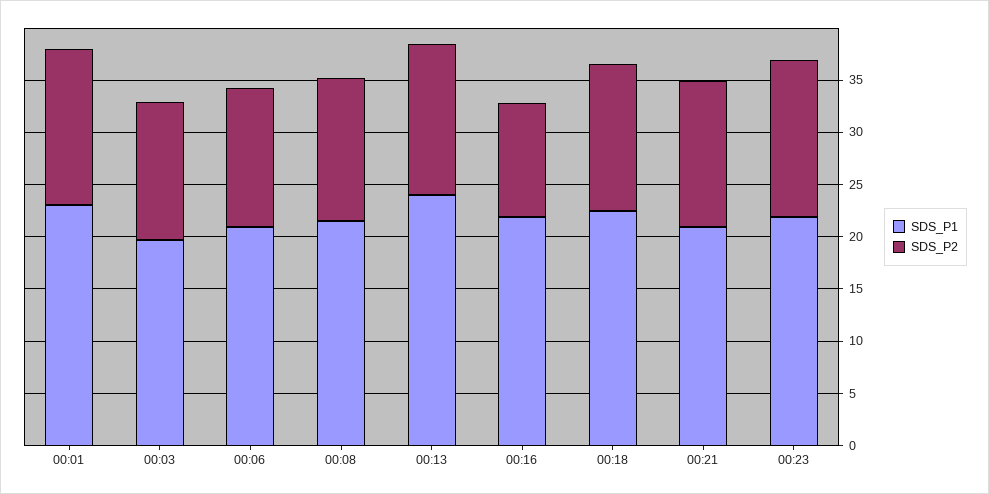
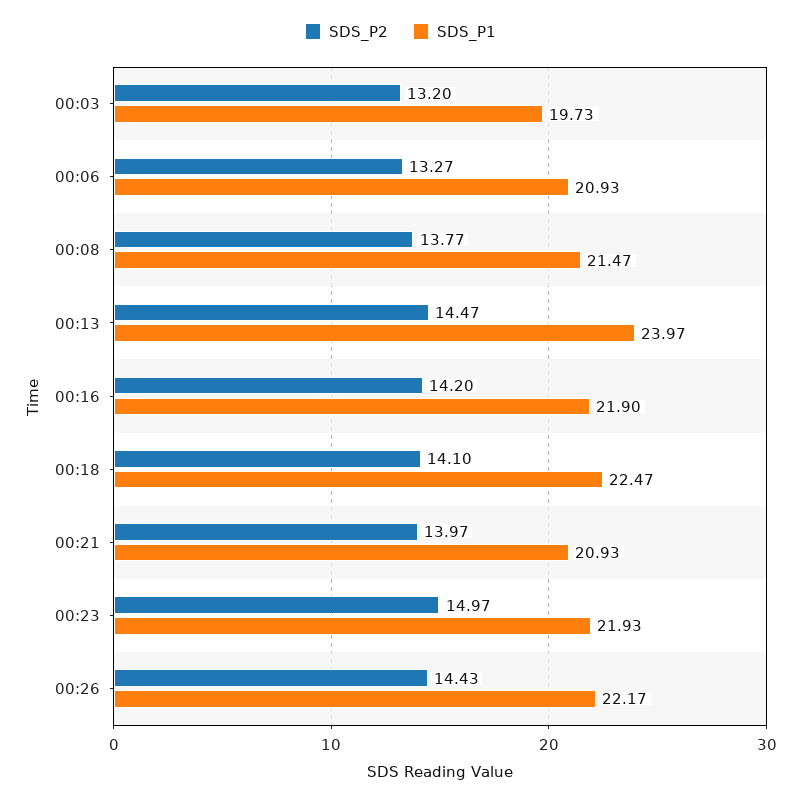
SDS_P1, 00:01: 23 -> none
SDS_P2, 00:01: 15 -> none
SDS_P2, 00:16: 11 -> 14.2
SDS_P2, 00:26: none -> 14.43
SDS_P1, 00:26: none -> 22.17

